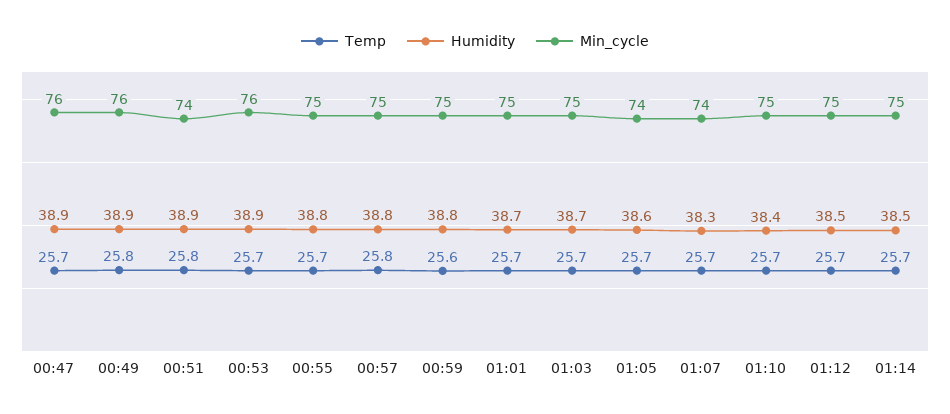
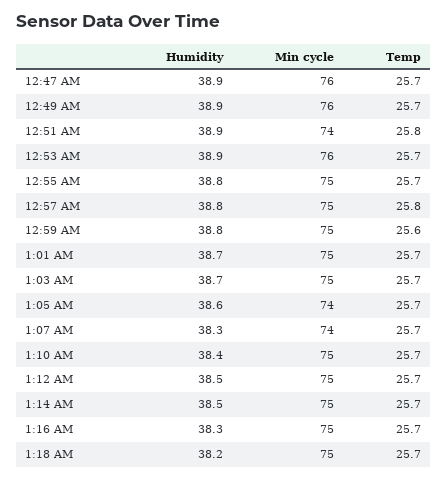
Temp, 00:49: 25.8 -> 25.7
Humidity, 1:16 AM: none -> 38.3
Min_cycle, 1:16 AM: none -> 75
Temp, 1:16 AM: none -> 25.7
Humidity, 1:18 AM: none -> 38.2
Min_cycle, 1:18 AM: none -> 75
Temp, 1:18 AM: none -> 25.7

